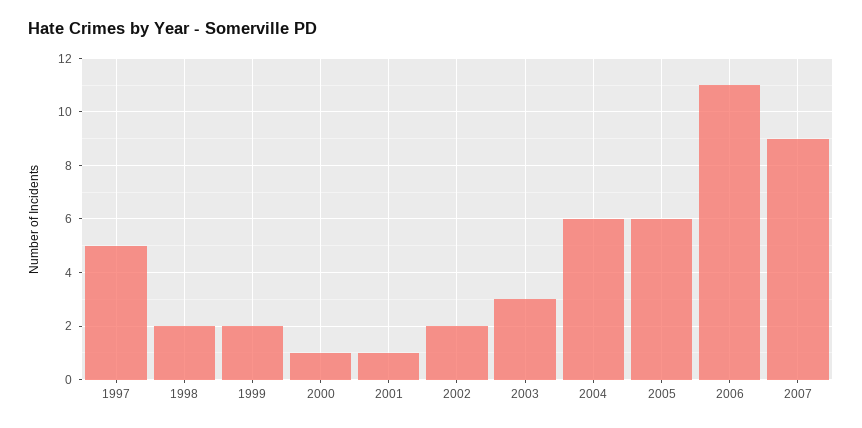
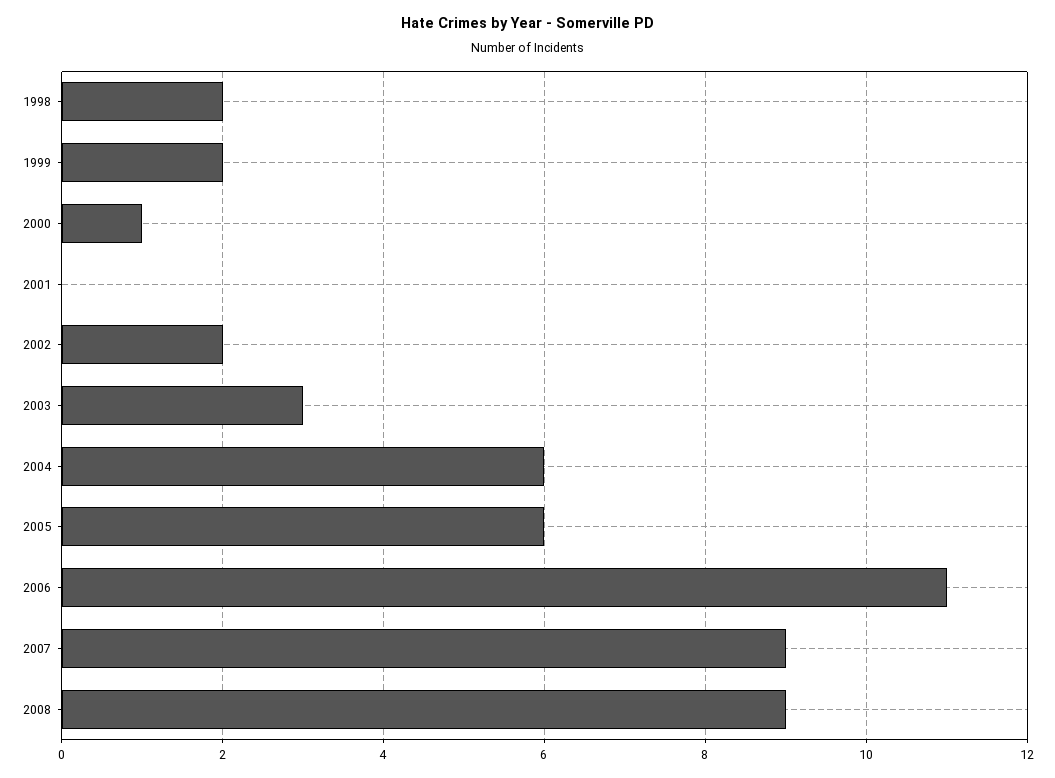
1997: 5 -> none
2001: 1 -> 0
2008: none -> 9

